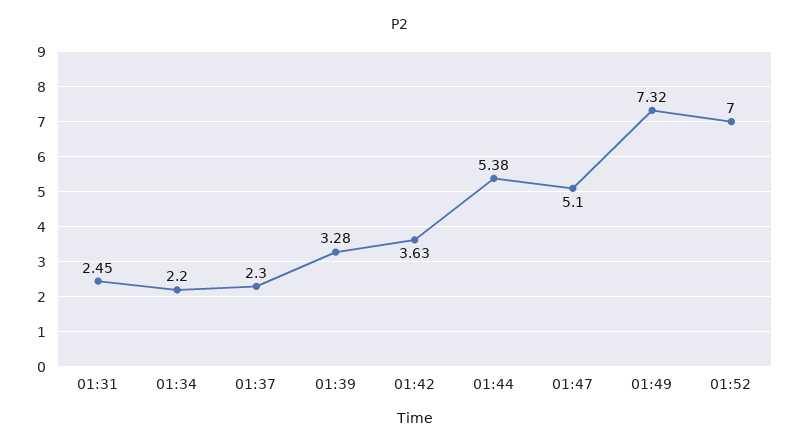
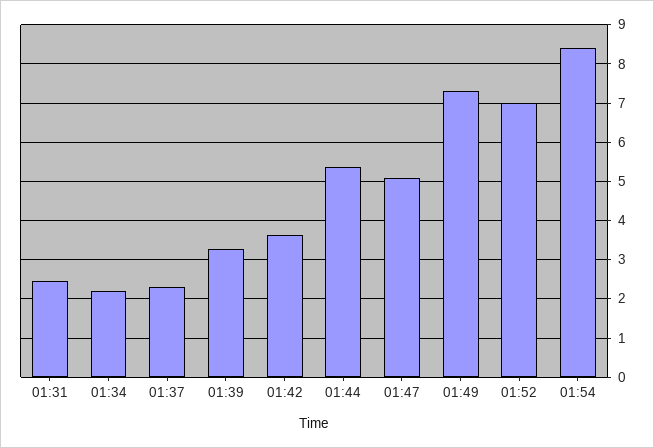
01:54: none -> 8.4

